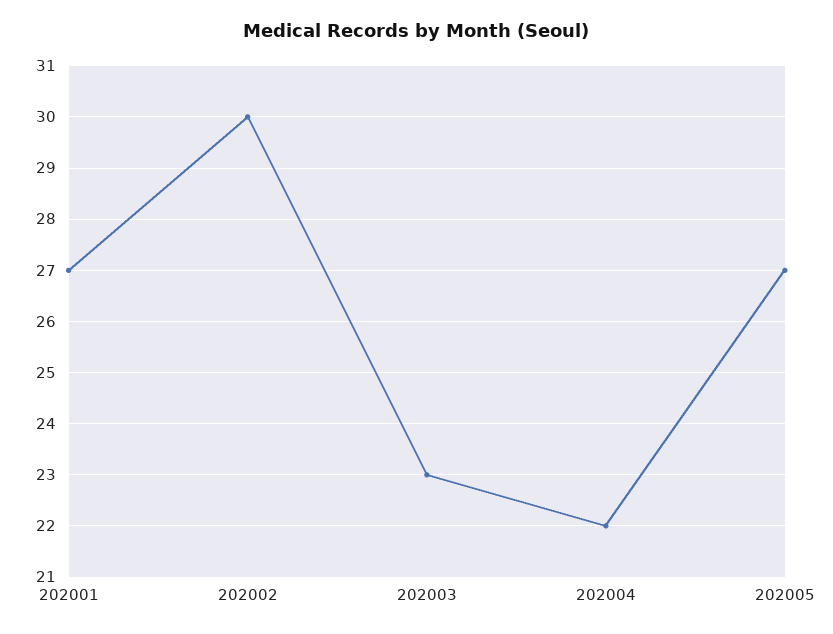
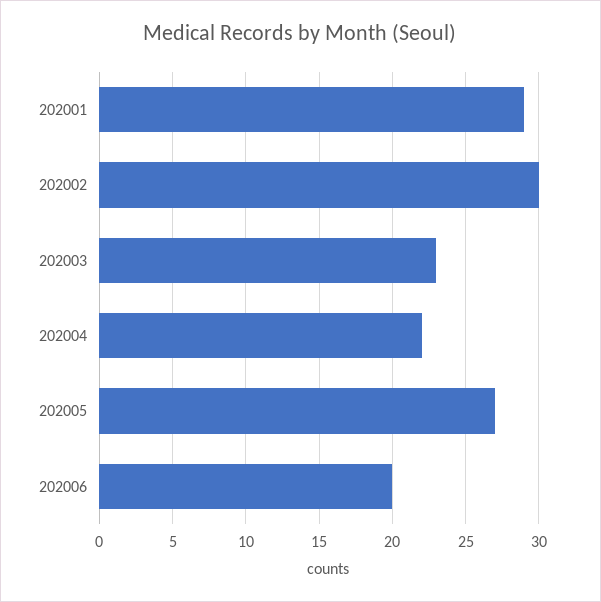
202001: 27 -> 29
202006: none -> 20

